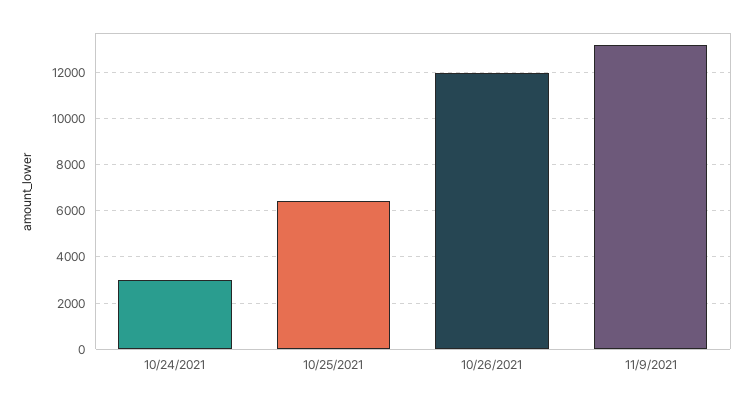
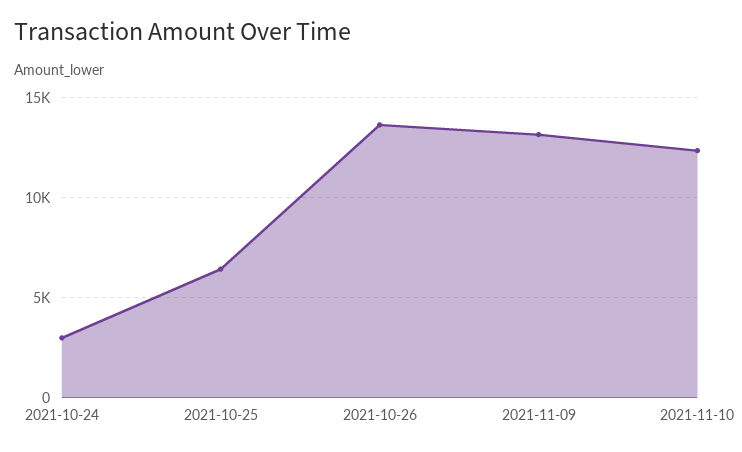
10/26/2021: 12000 -> 13500
2021-11-10: none -> 12500

